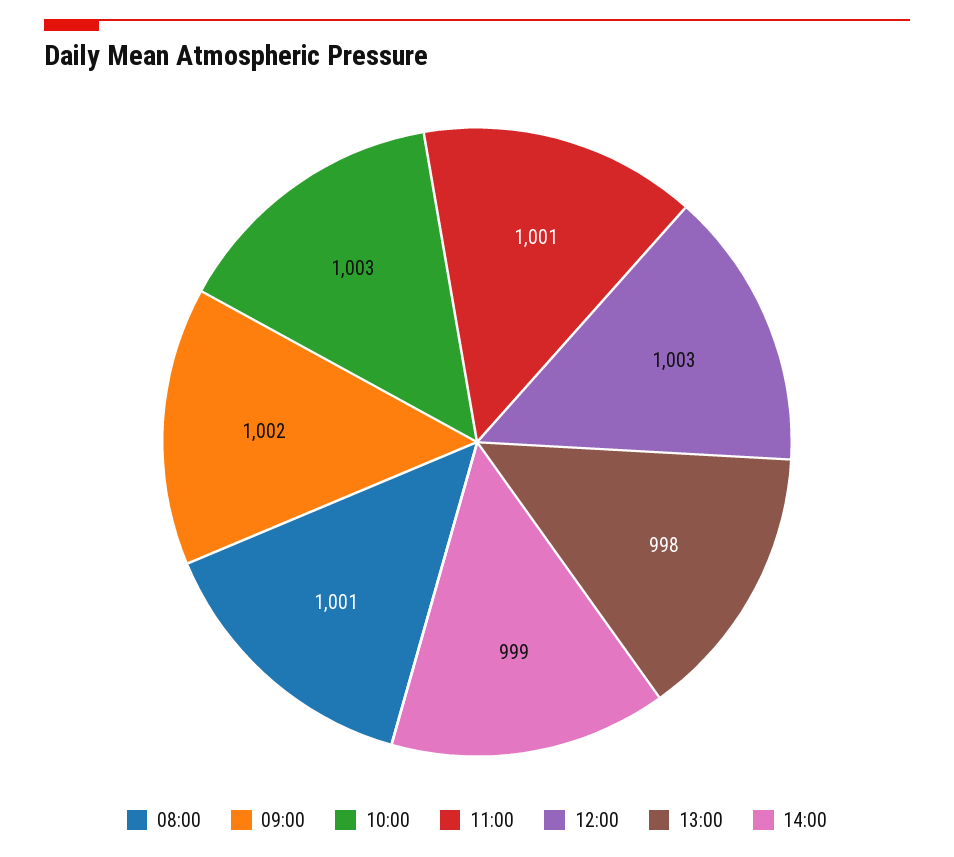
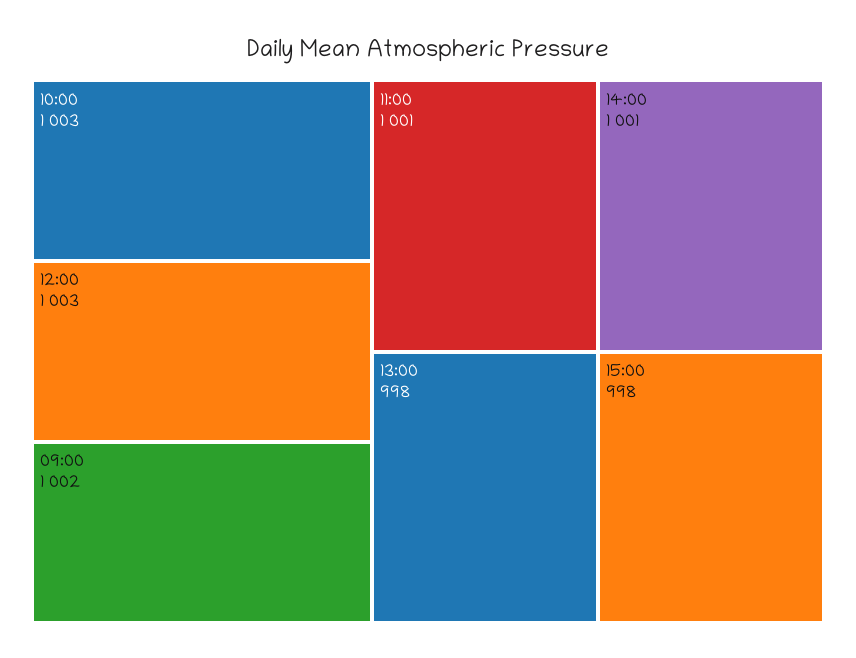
08:00: 1001 -> none
14:00: 999 -> 1001
15:00: none -> 998

